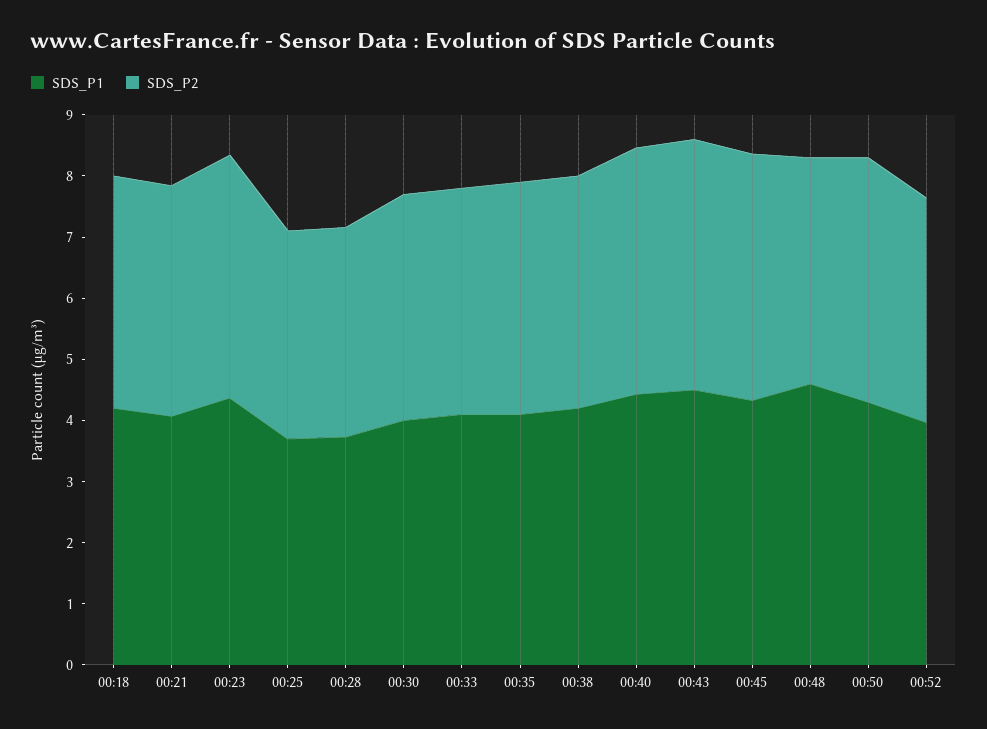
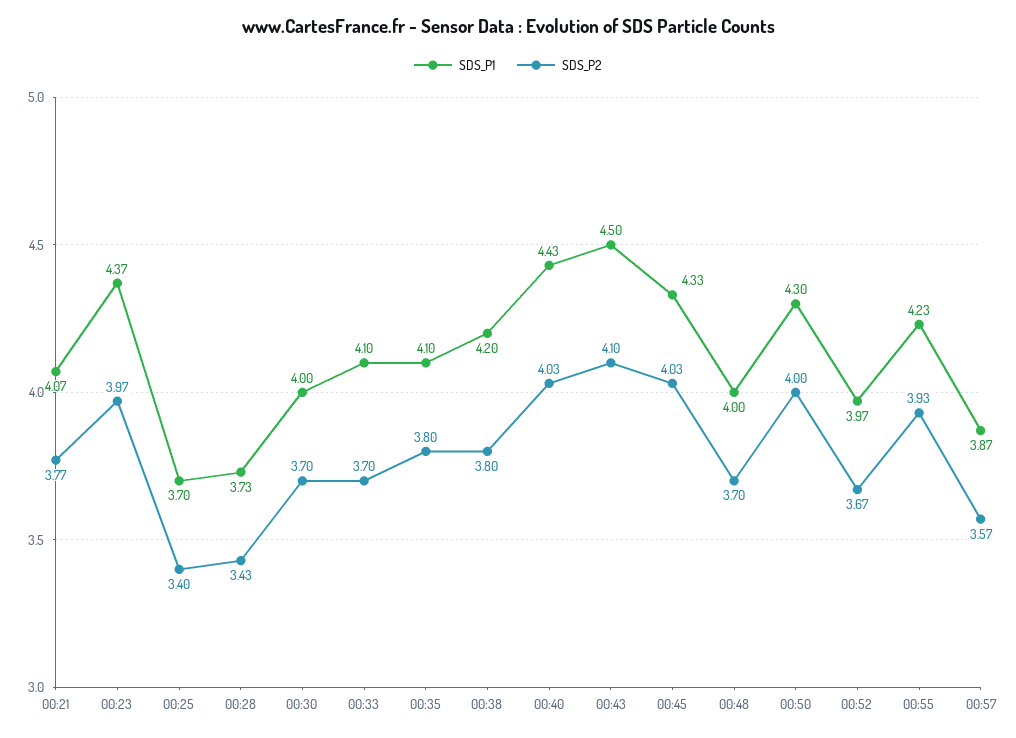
SDS_P1, 00:18: 4.2 -> none
SDS_P2, 00:18: 3.8 -> none
SDS_P1, 00:48: 4.6 -> 4
SDS_P1, 00:55: none -> 4.23
SDS_P2, 00:55: none -> 3.93
SDS_P1, 00:57: none -> 3.87
SDS_P2, 00:57: none -> 3.57

